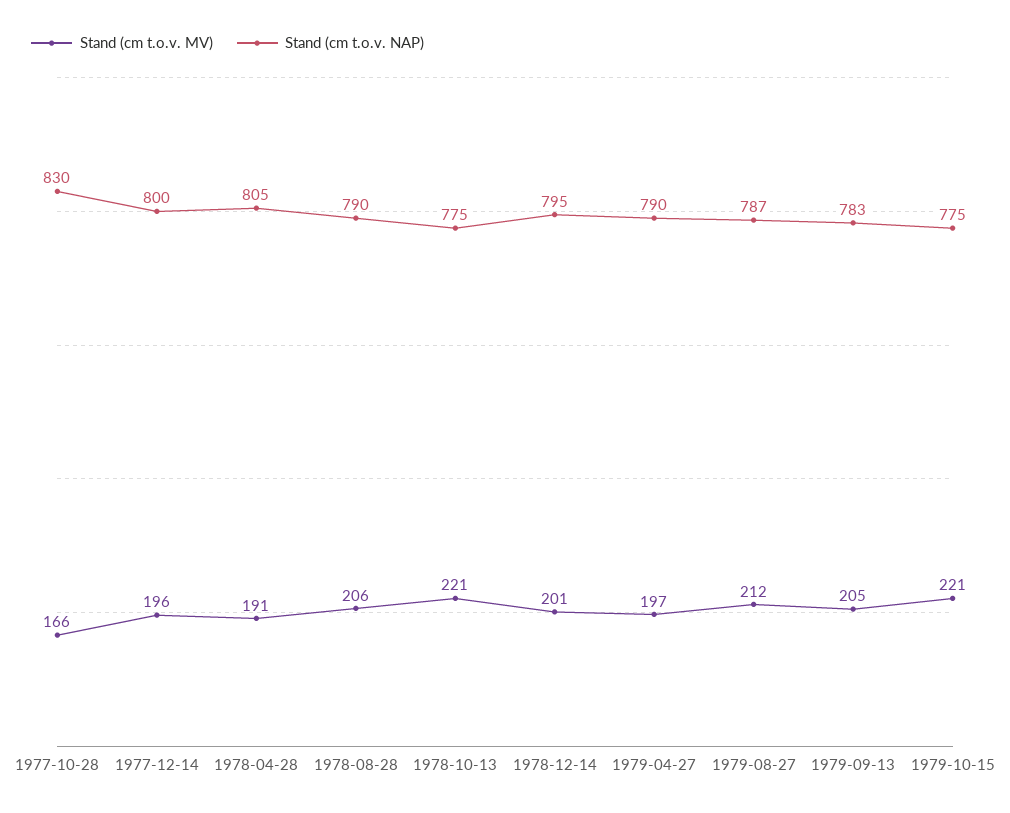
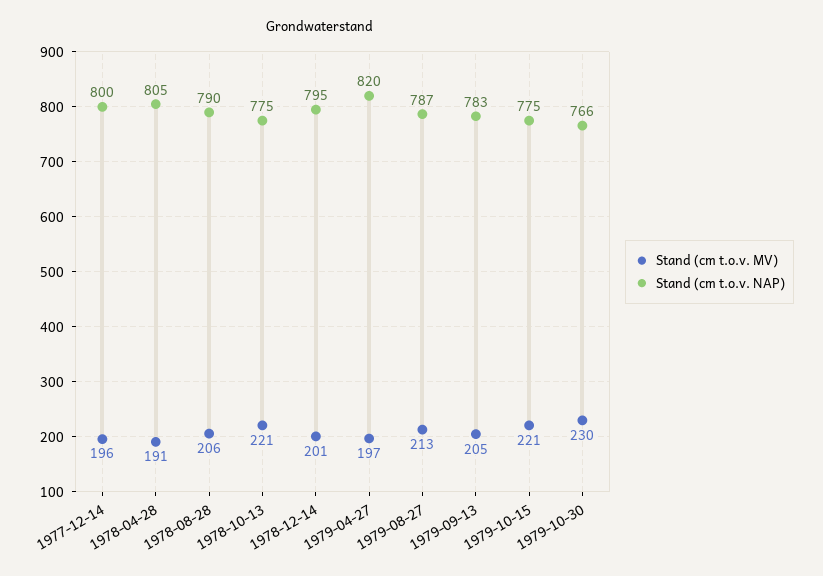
Stand (cm t.o.v. MV), 1977-10-28: 166 -> none
Stand (cm t.o.v. NAP), 1977-10-28: 830 -> none
Stand (cm t.o.v. NAP), 1979-04-27: 790 -> 820
Stand (cm t.o.v. MV), 1979-08-27: 212 -> 213
Stand (cm t.o.v. MV), 1979-10-30: none -> 230
Stand (cm t.o.v. NAP), 1979-10-30: none -> 766

